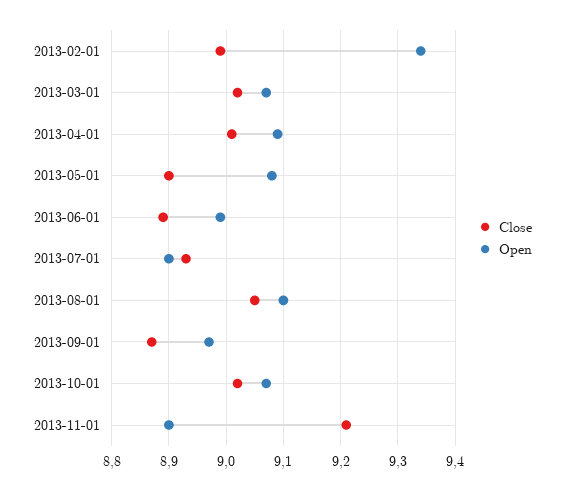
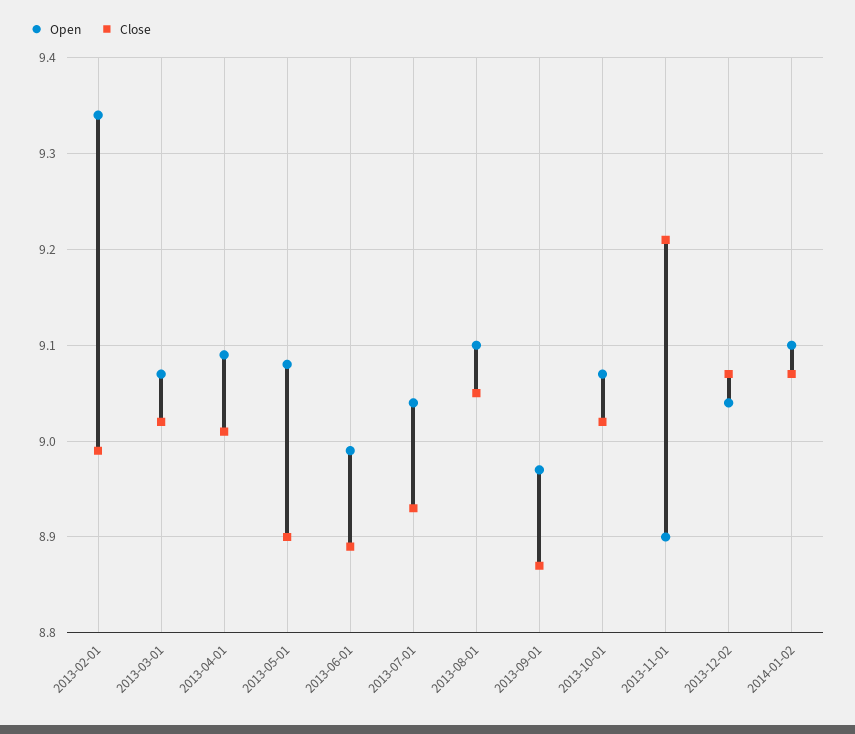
Open, 2013-07-01: 8.9 -> 9.04
Open, 2013-12-02: none -> 9.04
Close, 2013-12-02: none -> 9.07
Open, 2014-01-02: none -> 9.1
Close, 2014-01-02: none -> 9.07

